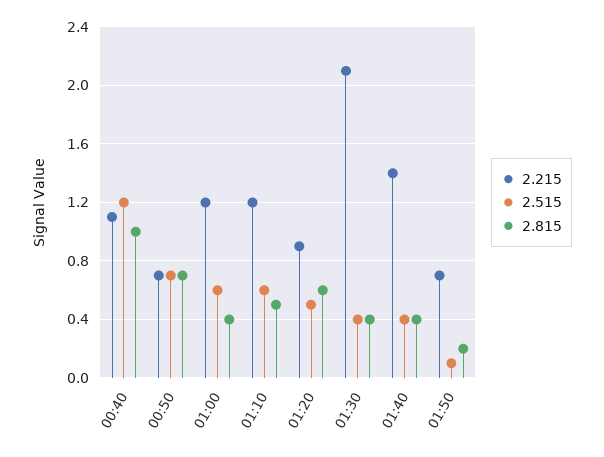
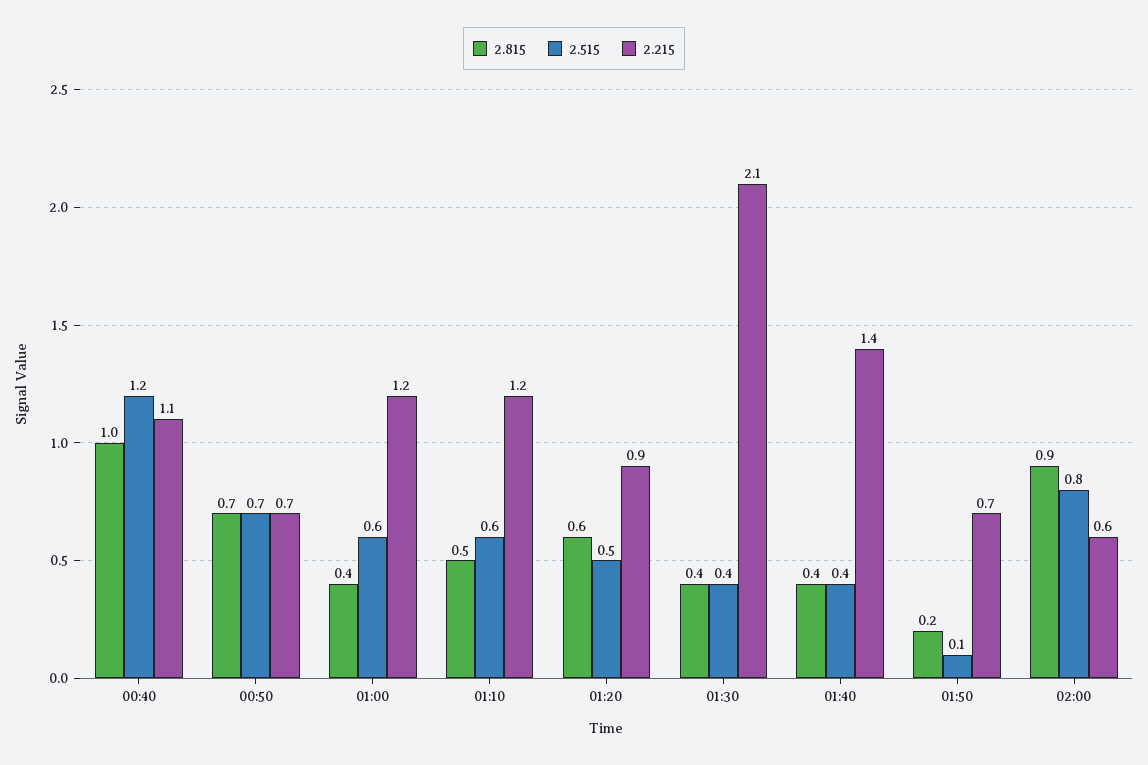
2.815, 02:00: none -> 0.9
2.515, 02:00: none -> 0.8
2.215, 02:00: none -> 0.6

